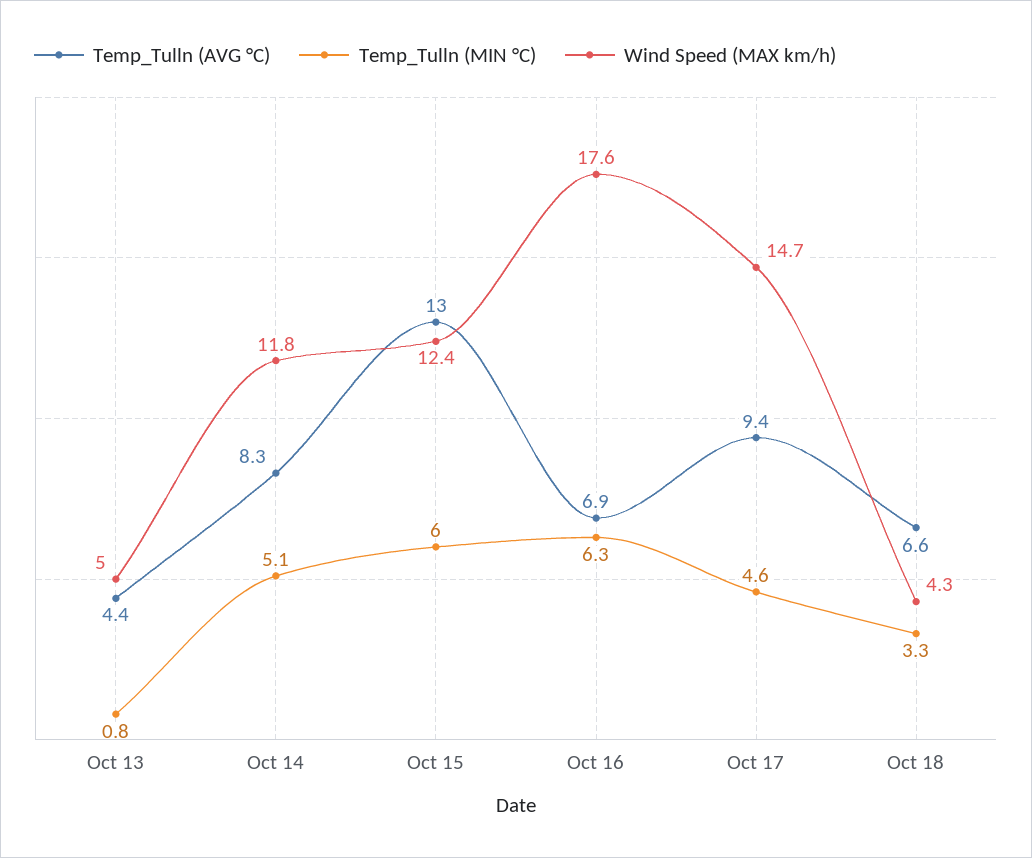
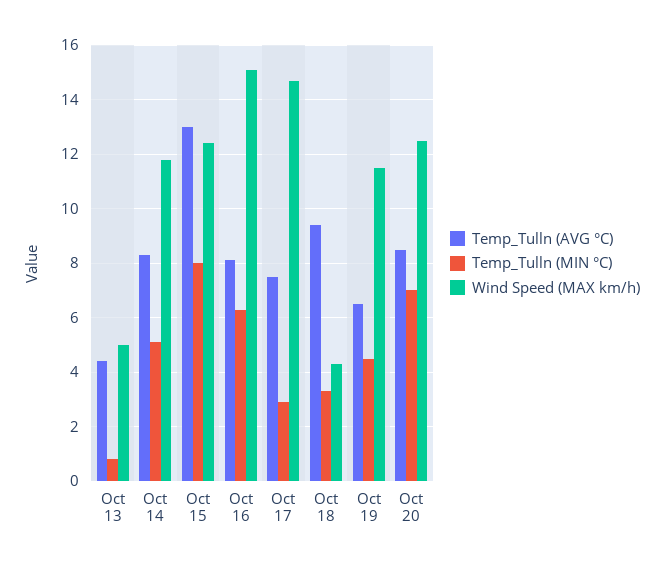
Temp_Tulln (MIN °C), Oct 15: 6 -> 8
Temp_Tulln (AVG °C), Oct 16: 6.9 -> 8
Wind Speed (MAX km/h), Oct 16: 17.6 -> 15
Temp_Tulln (AVG °C), Oct 17: 9.4 -> 7.5
Temp_Tulln (MIN °C), Oct 17: 4.6 -> 3
Temp_Tulln (AVG °C), Oct 18: 6.6 -> 9.5
Temp_Tulln (AVG °C), Oct 19: none -> 6.5
Temp_Tulln (MIN °C), Oct 19: none -> 4.5
Wind Speed (MAX km/h), Oct 19: none -> 11.5
Temp_Tulln (AVG °C), Oct 20: none -> 8.5
Temp_Tulln (MIN °C), Oct 20: none -> 7
Wind Speed (MAX km/h), Oct 20: none -> 12.5

